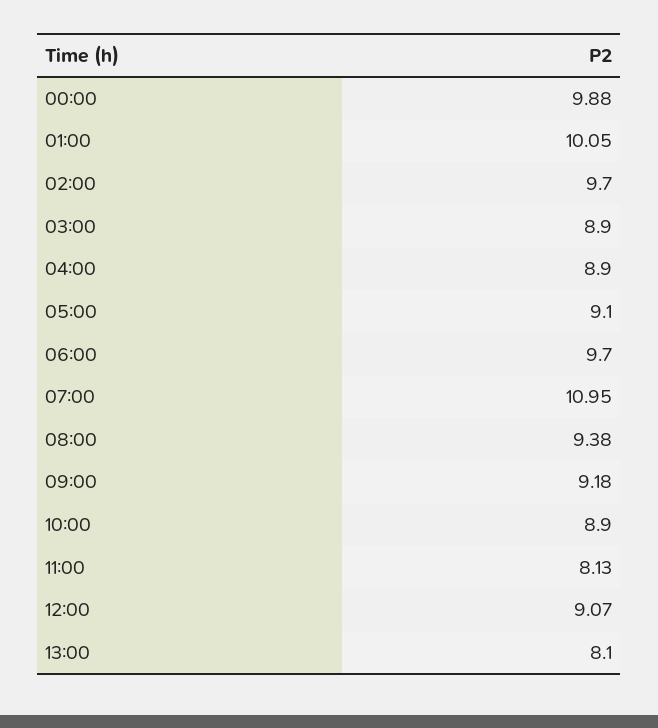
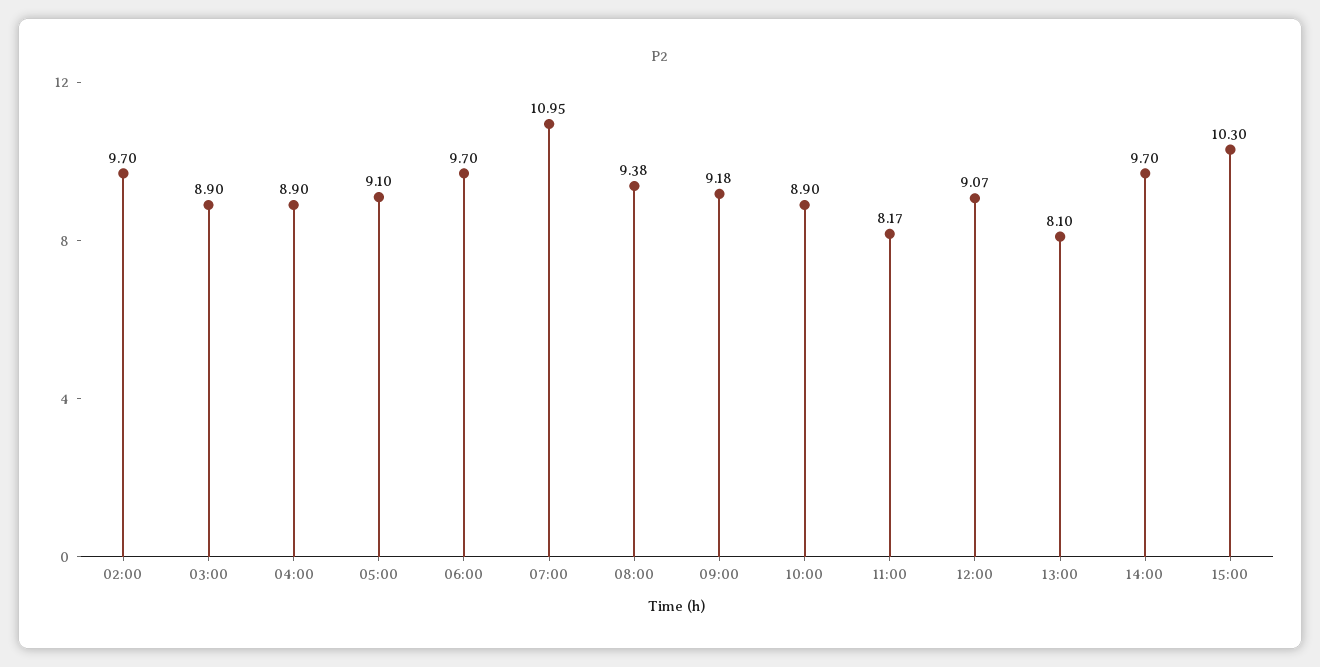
00:00: 9.88 -> none
01:00: 10.05 -> none
11:00: 8.13 -> 8.17
14:00: none -> 9.7
15:00: none -> 10.3

